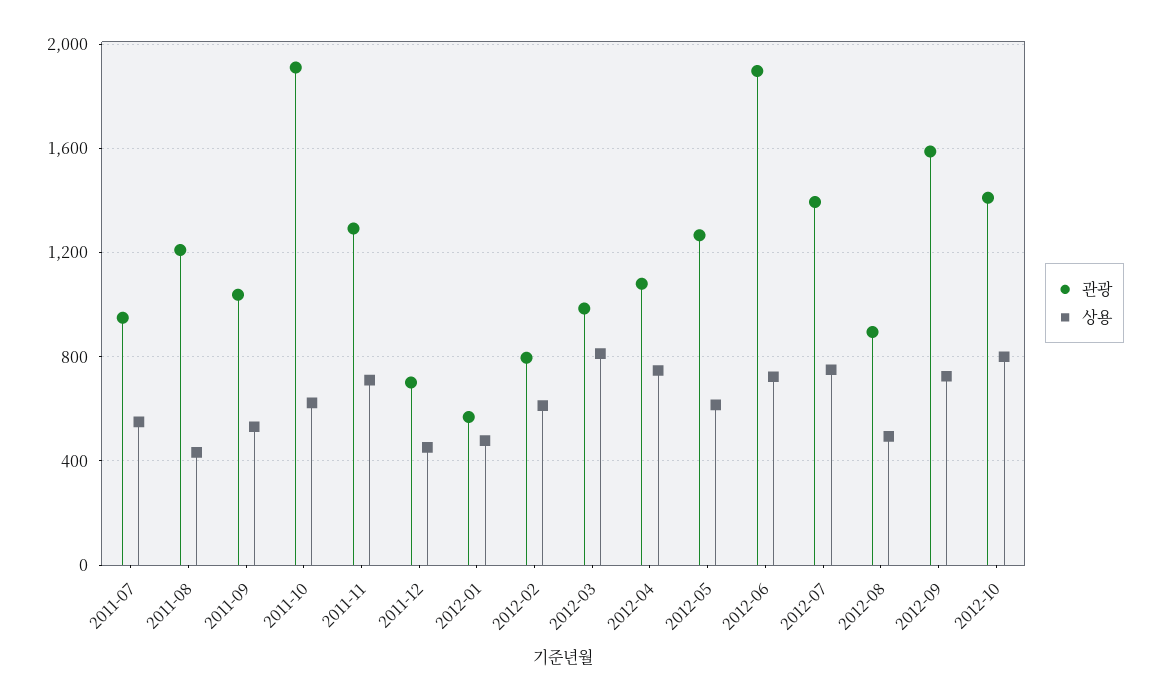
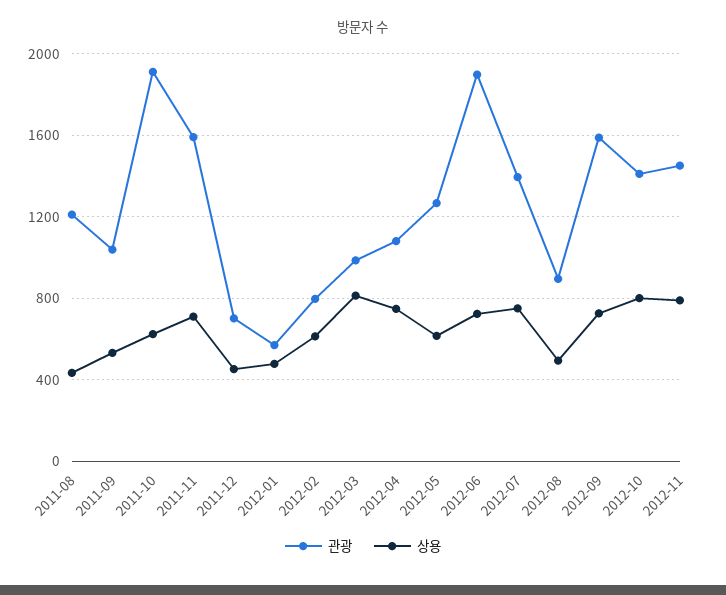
관광, 2011-07: 950 -> none
상용, 2011-07: 550 -> none
관광, 2011-11: 1300 -> 1600
관광, 2012-11: none -> 1450
상용, 2012-11: none -> 800

